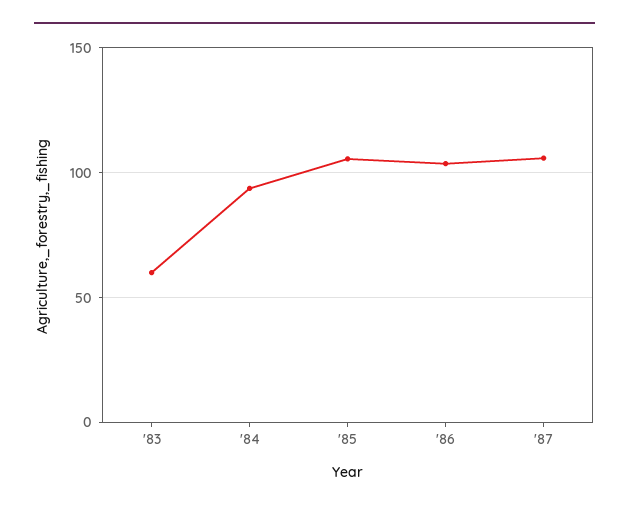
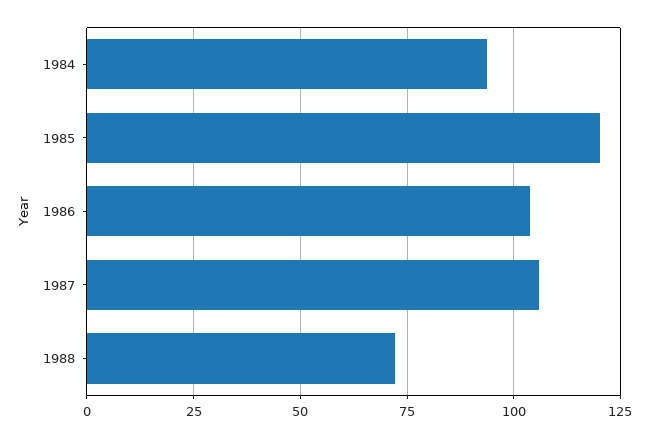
'83: 60 -> none
'85: 105 -> 120
1988: none -> 72.5

